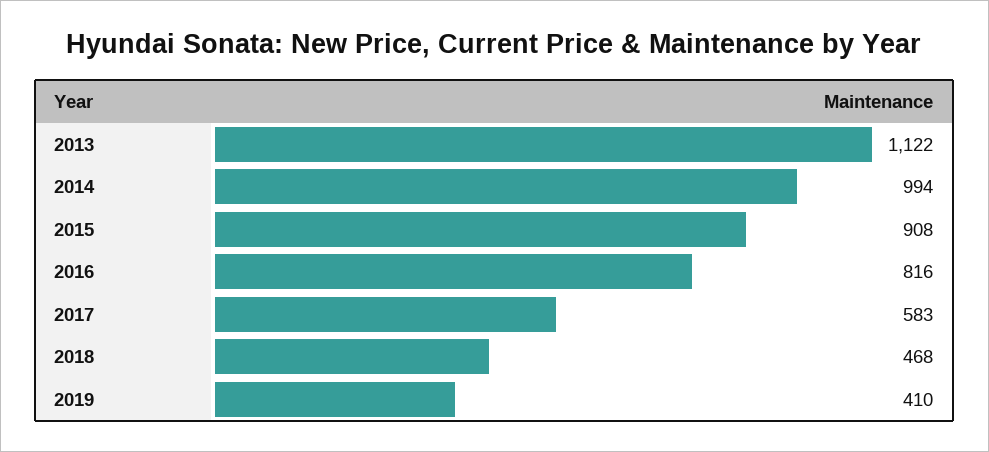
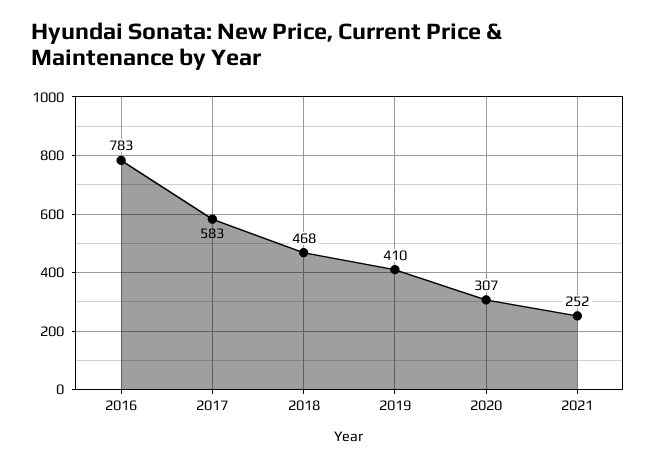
2013: 1122 -> none
2014: 994 -> none
2015: 908 -> none
2016: 816 -> 783
2020: none -> 307
2021: none -> 252

